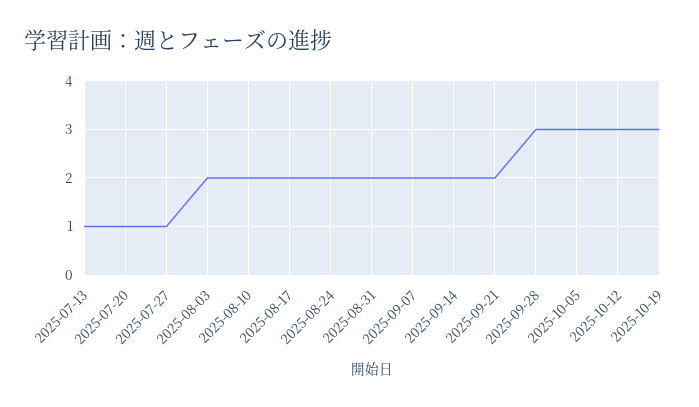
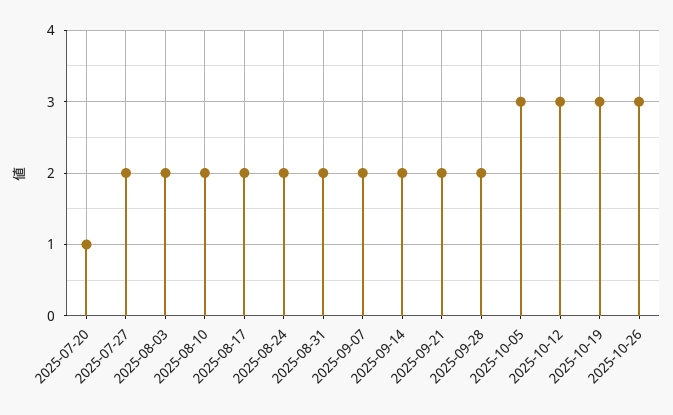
2025-07-13: 1 -> none
2025-07-27: 1 -> 2
2025-09-28: 3 -> 2
2025-10-26: none -> 3

